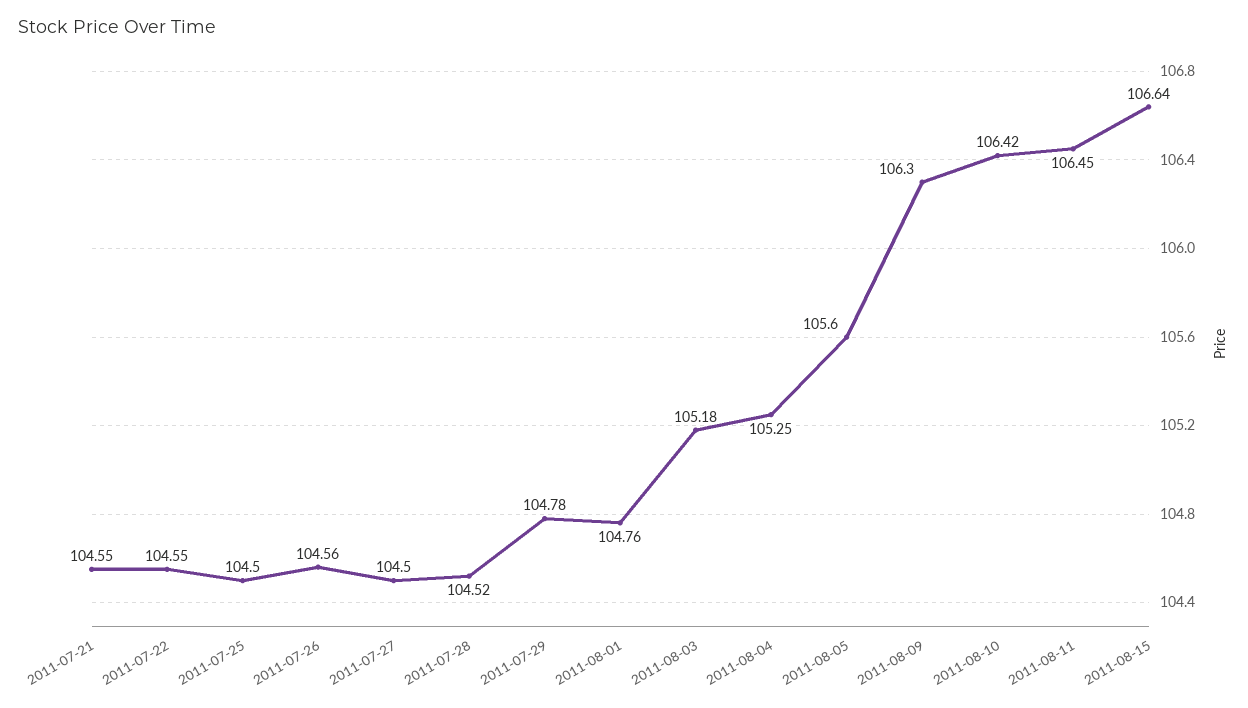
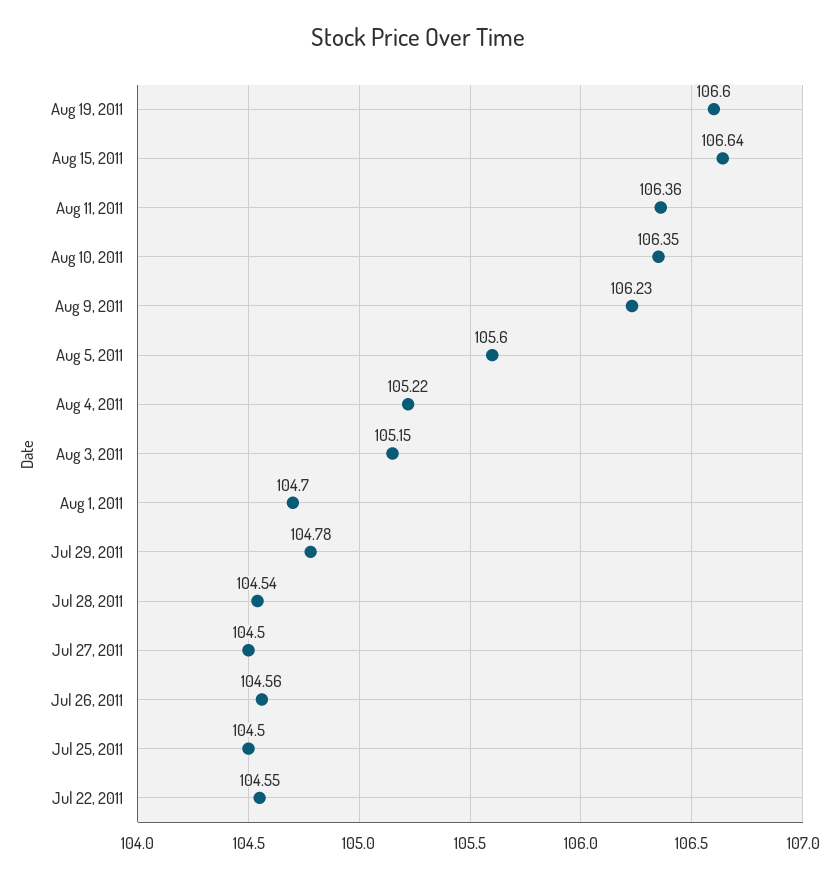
2011-07-21: 104.55 -> none
2011-07-28: 104.52 -> 104.54
2011-08-01: 104.76 -> 104.7
2011-08-03: 105.18 -> 105.15
2011-08-04: 105.25 -> 105.22
2011-08-09: 106.3 -> 106.23
2011-08-10: 106.42 -> 106.35
2011-08-11: 106.45 -> 106.36
Aug 19, 2011: none -> 106.6

